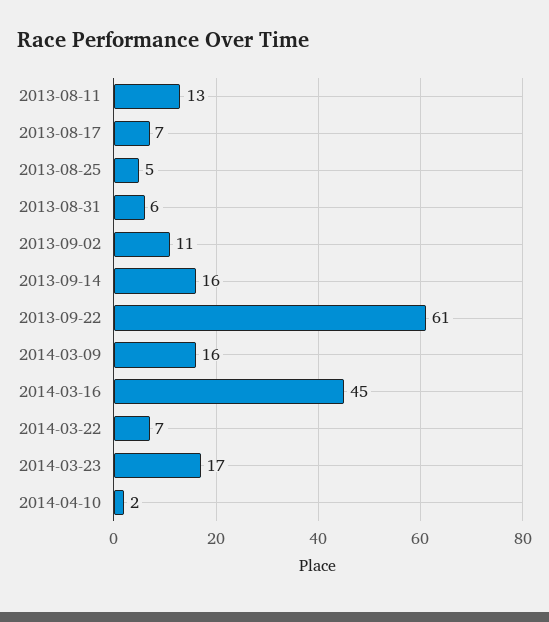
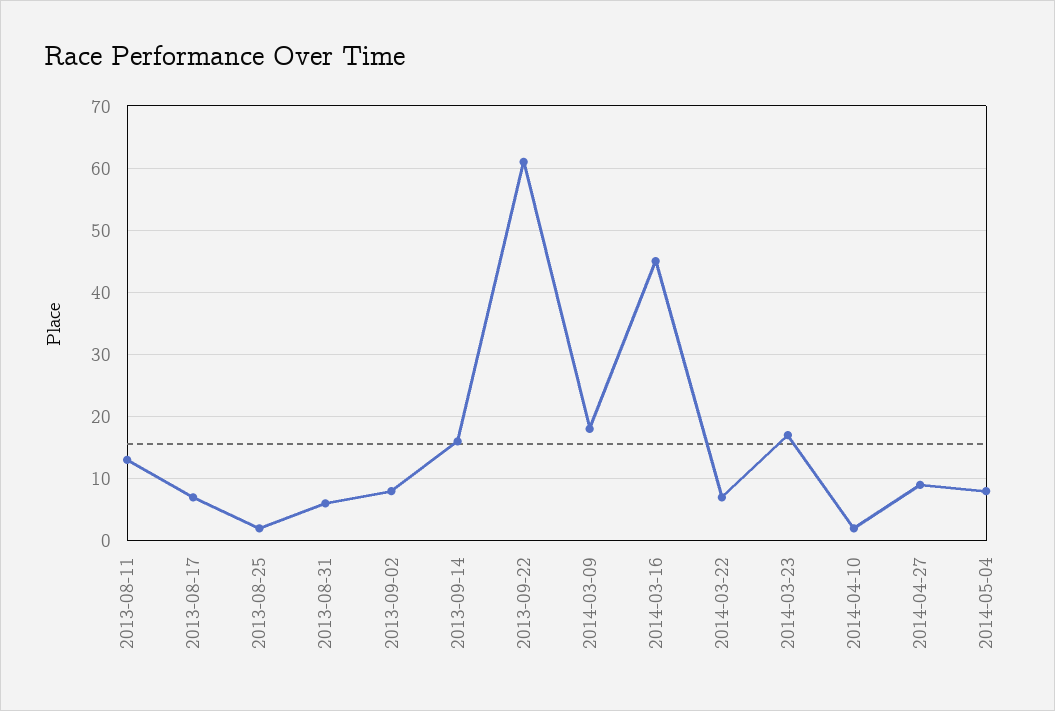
2013-08-25: 5 -> 2
2013-09-02: 11 -> 8
2014-03-09: 16 -> 18
2014-04-27: none -> 9
2014-05-04: none -> 8

